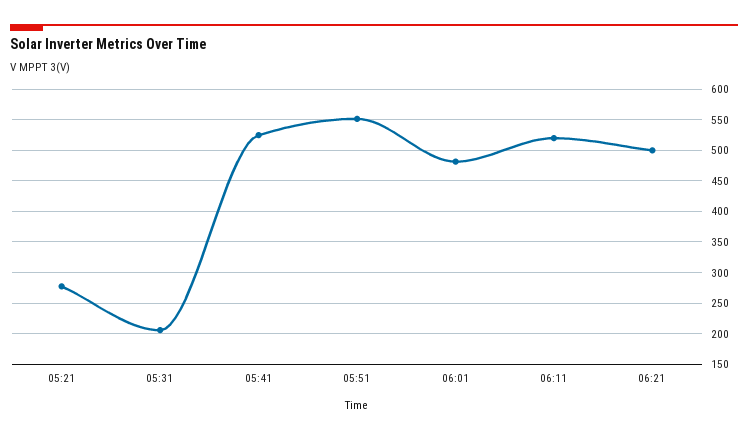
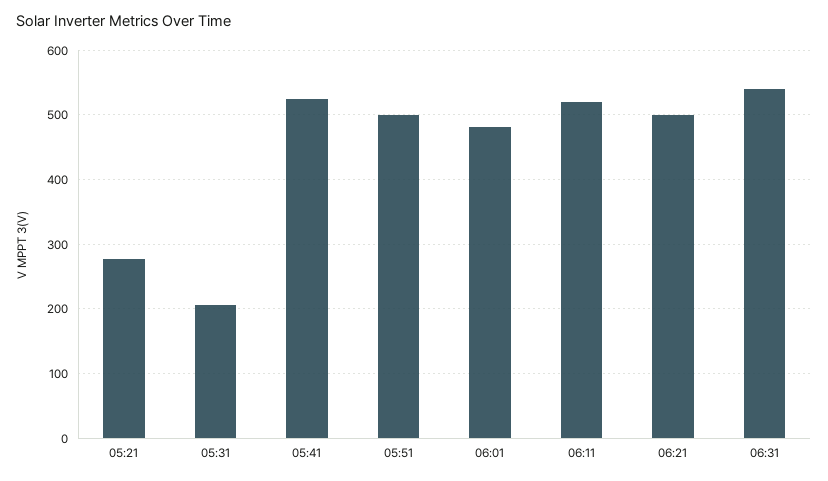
05:51: 550 -> 500
06:31: none -> 540

